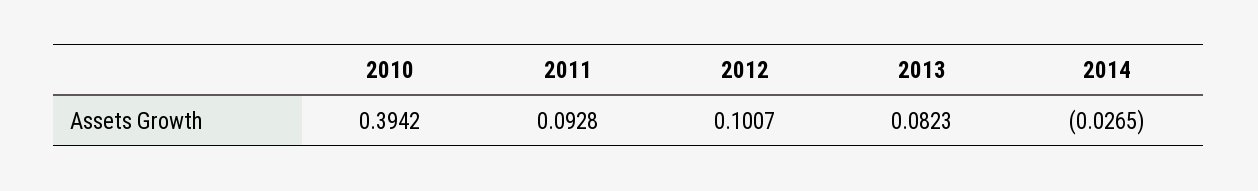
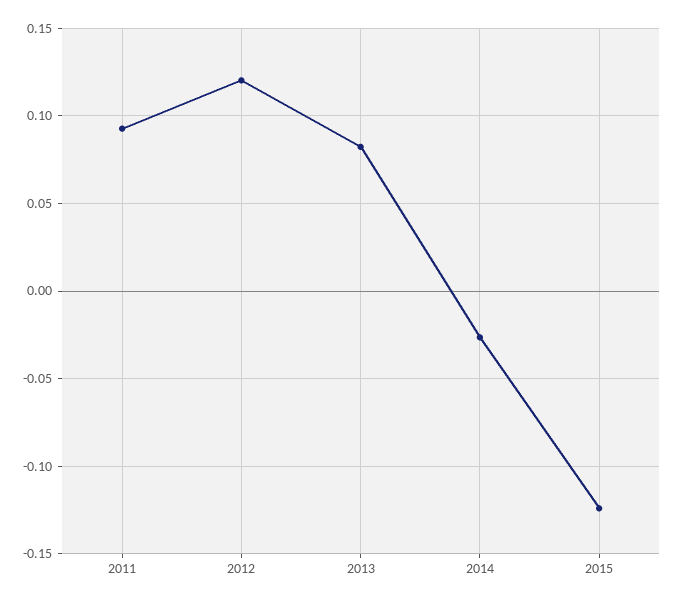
2010: 0.3942 -> none
2012: 0.1007 -> 0.12
2015: none -> -0.125

